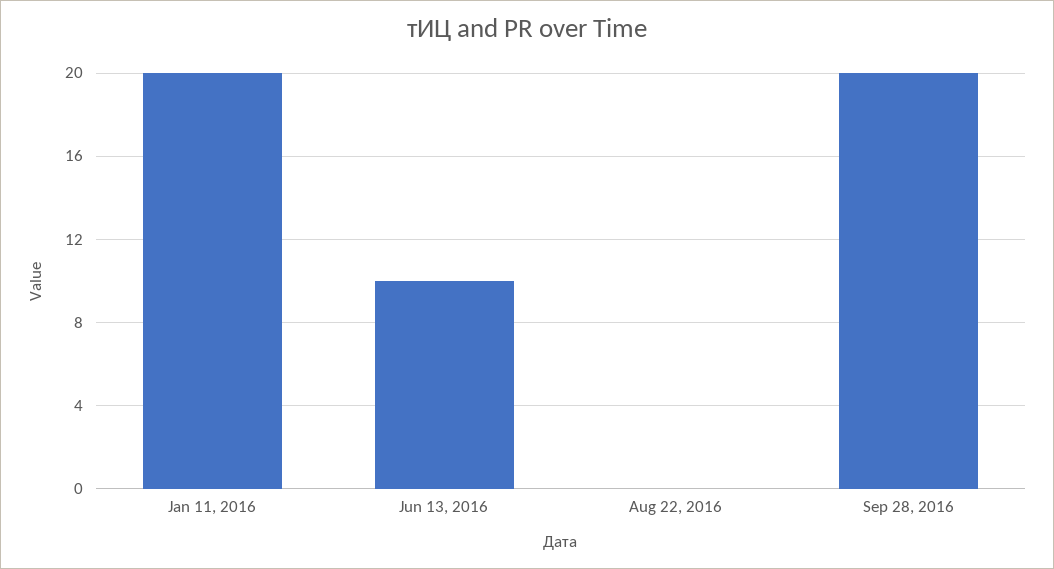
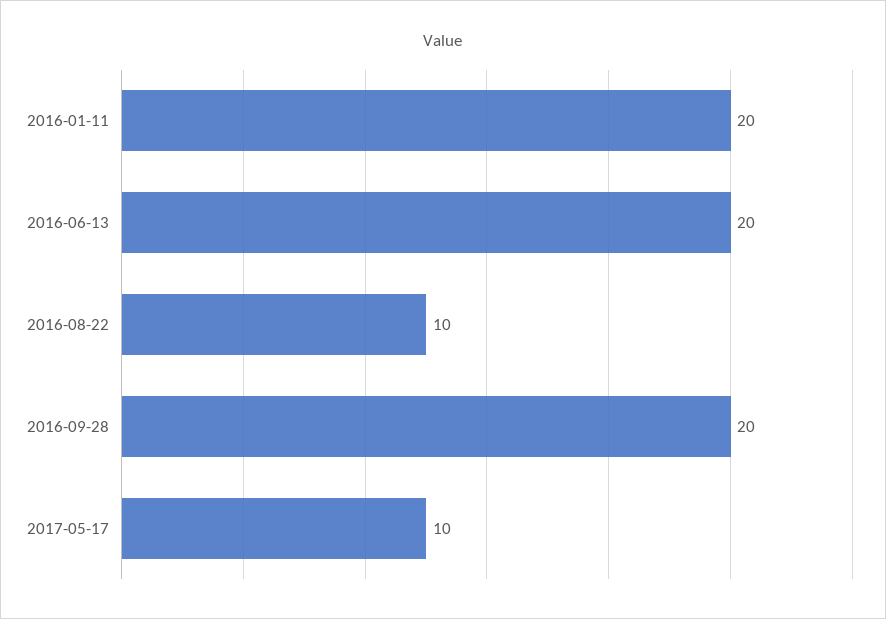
Jun 13, 2016: 10 -> 20
Aug 22, 2016: 0 -> 10
2017-05-17: none -> 10

